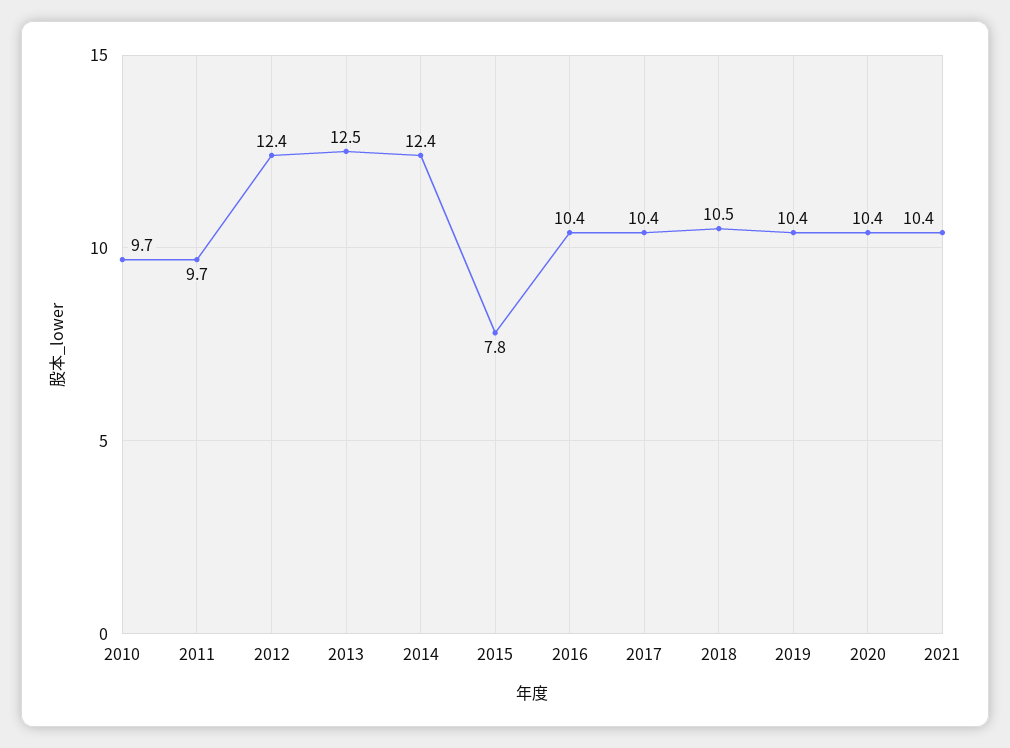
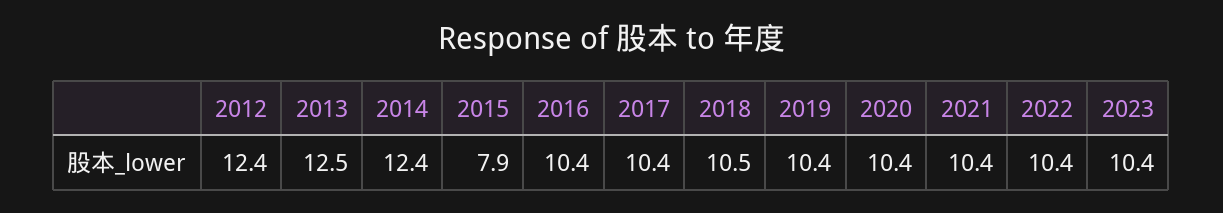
2010: 9.7 -> none
2011: 9.7 -> none
2015: 7.8 -> 7.9
2022: none -> 10.4
2023: none -> 10.4

